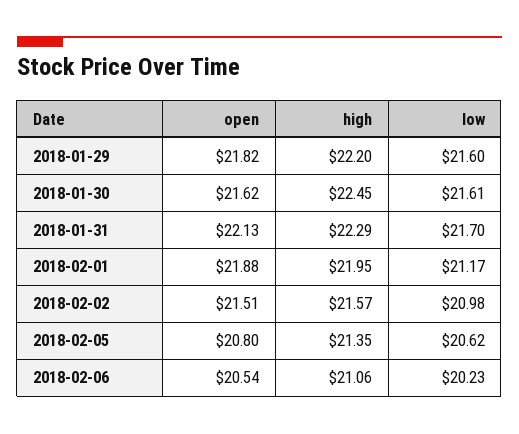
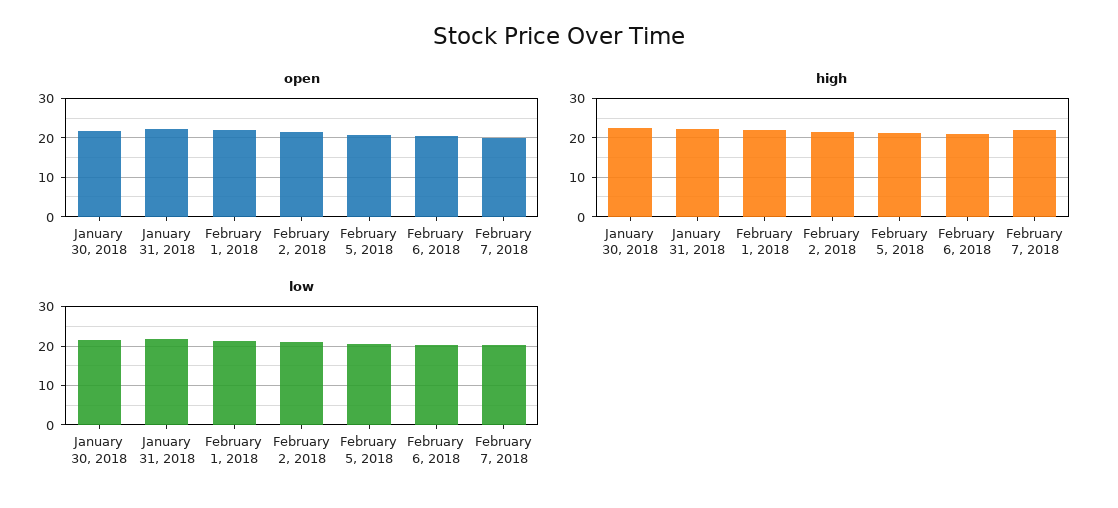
open, 2018-01-29: 21.82 -> none
high, 2018-01-29: 22.2 -> none
low, 2018-01-29: 21.6 -> none
open, February 7, 2018: none -> 20
high, February 7, 2018: none -> 22
low, February 7, 2018: none -> 20

